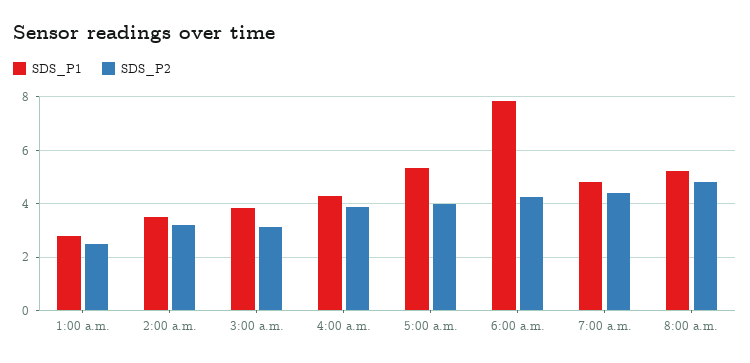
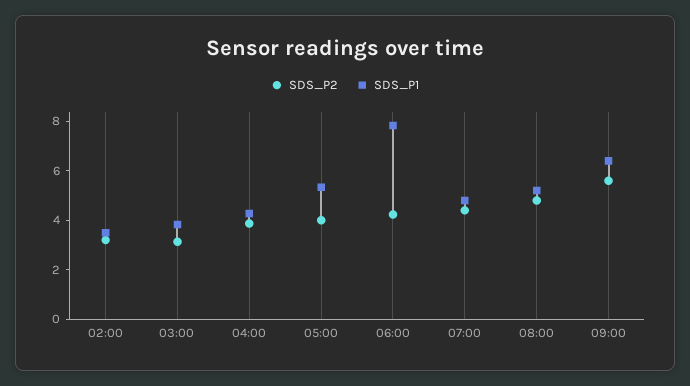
SDS_P1, 1:00 a.m.: 2.75 -> none
SDS_P2, 1:00 a.m.: 2.5 -> none
SDS_P2, 09:00: none -> 5.5
SDS_P1, 09:00: none -> 6.5

